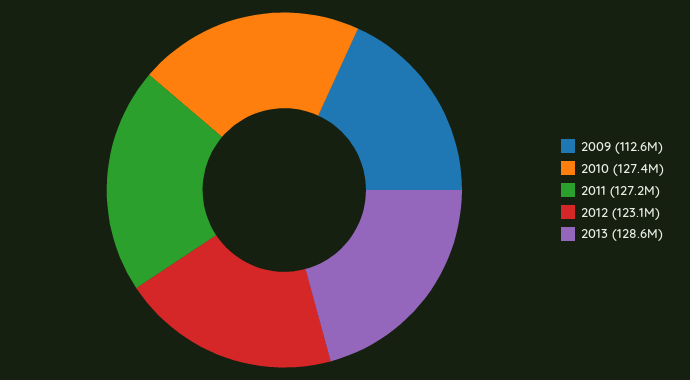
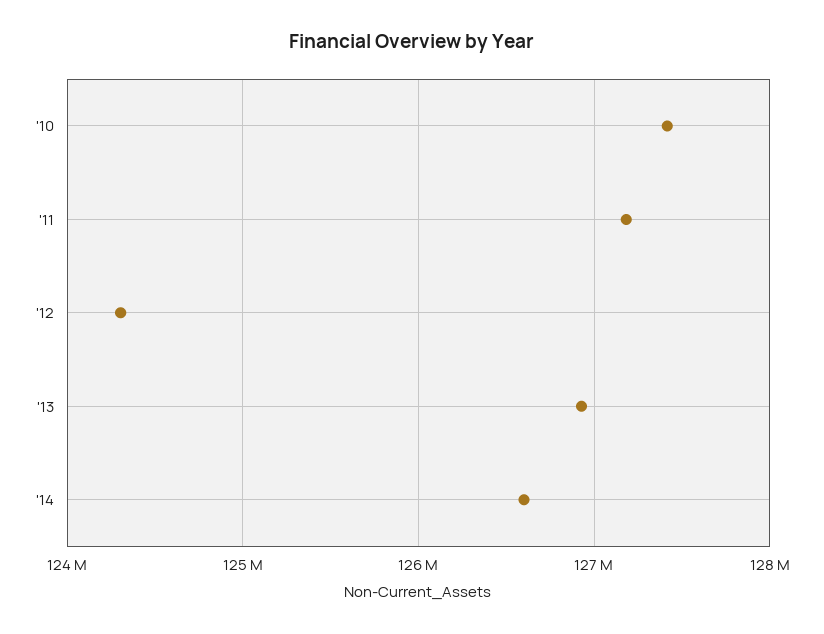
2009: 112600000 -> none
2012: 123100000 -> 124300000
2013: 128600000 -> 126900000
'14: none -> 126600000

